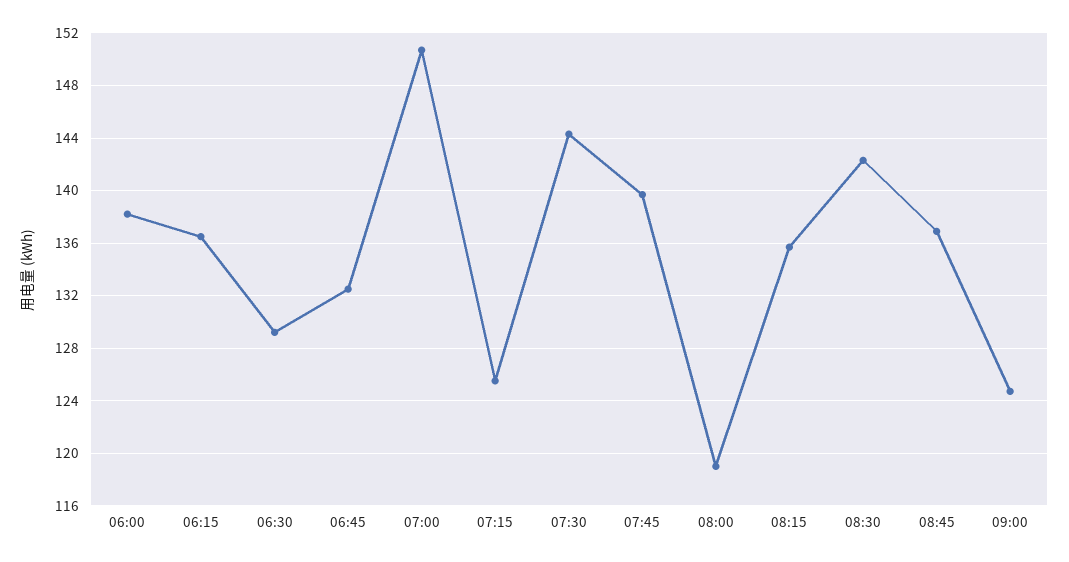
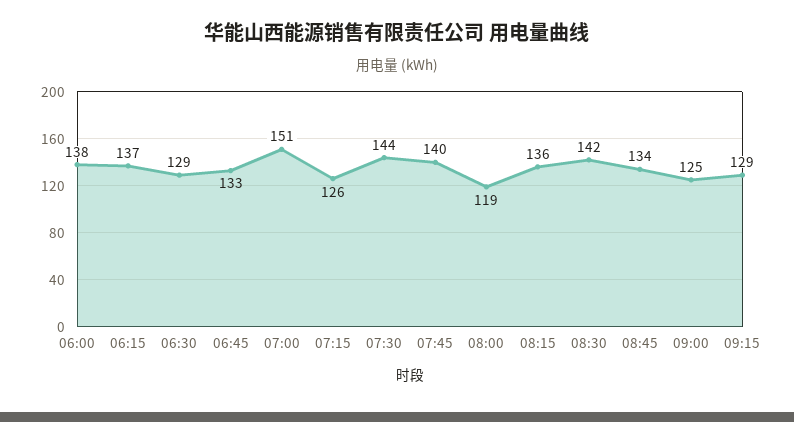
08:45: 137 -> 134
09:15: none -> 129

